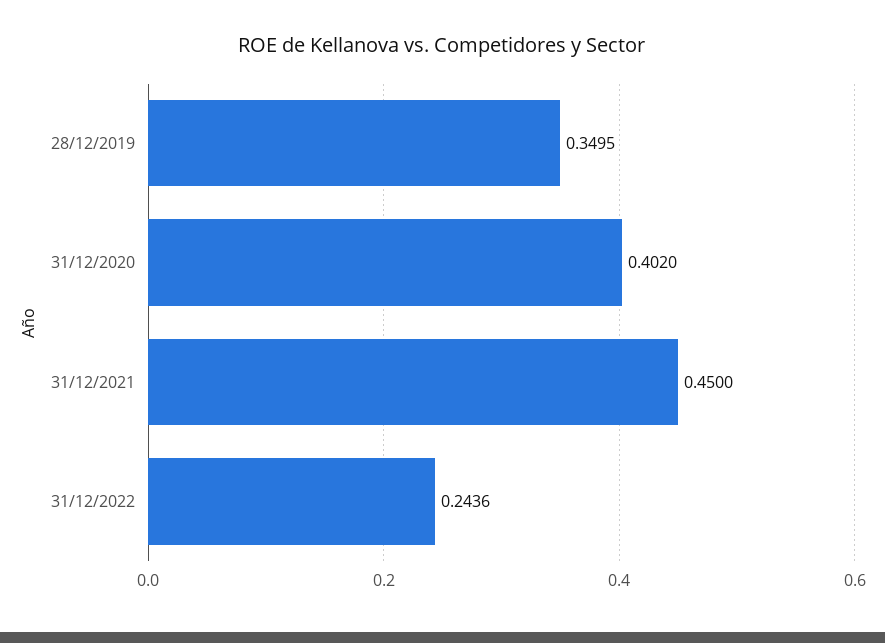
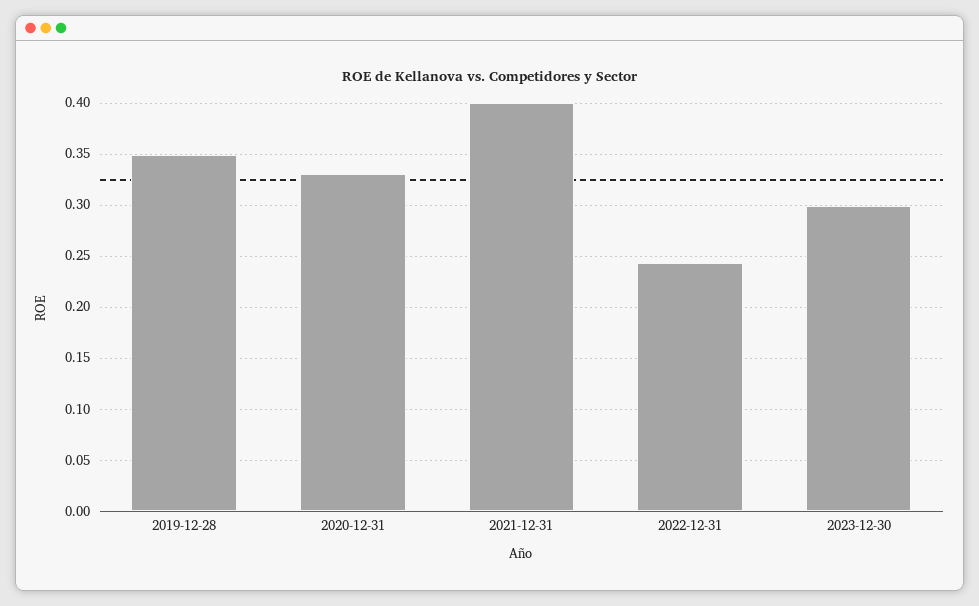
31/12/2020: 0.402 -> 0.33
31/12/2021: 0.45 -> 0.4
2023-12-30: none -> 0.3

